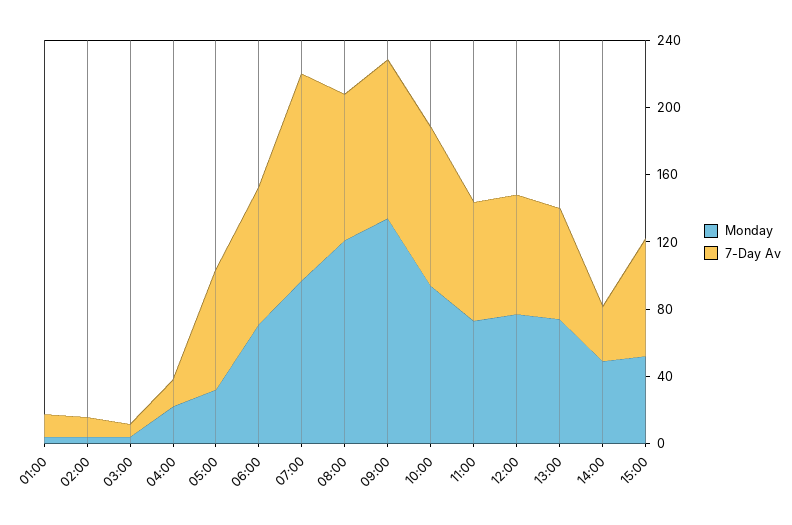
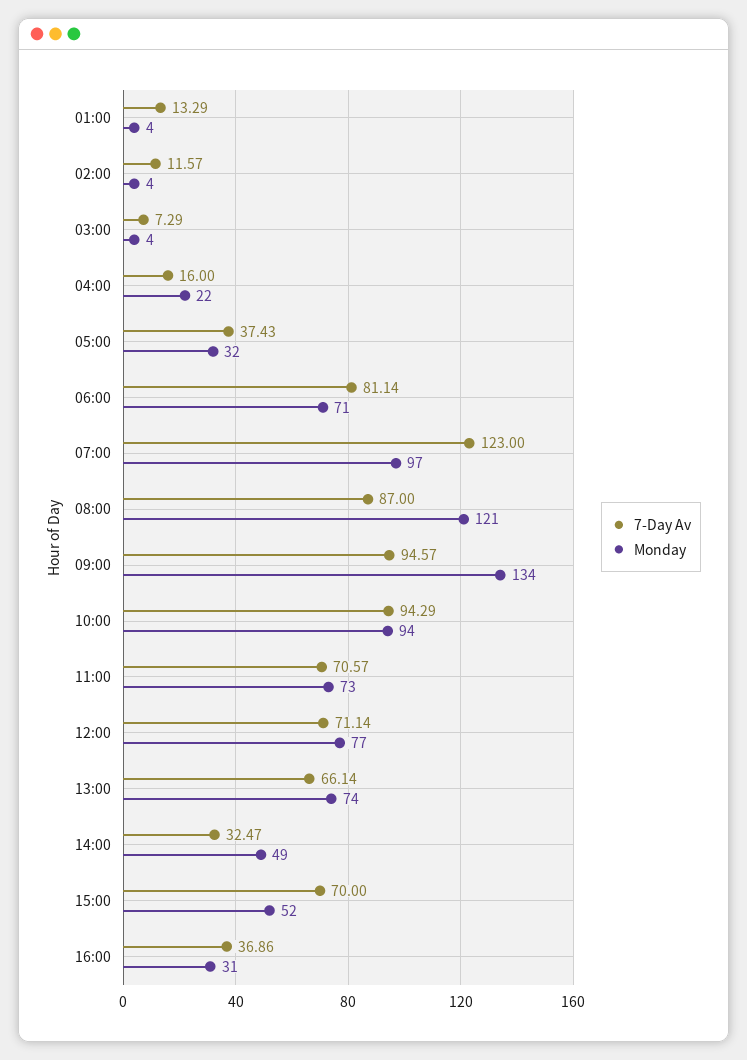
7-Day Av, 05:00: 70 -> 37.43
7-Day Av, 16:00: none -> 36.86
Monday, 16:00: none -> 31

